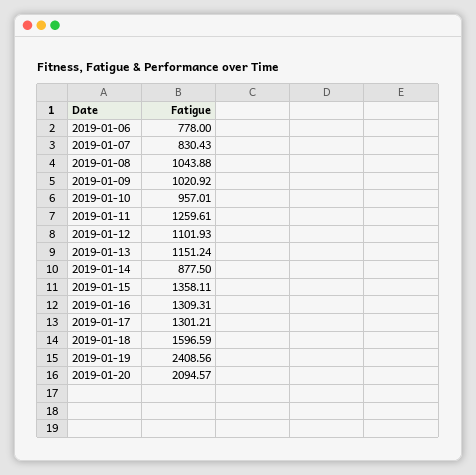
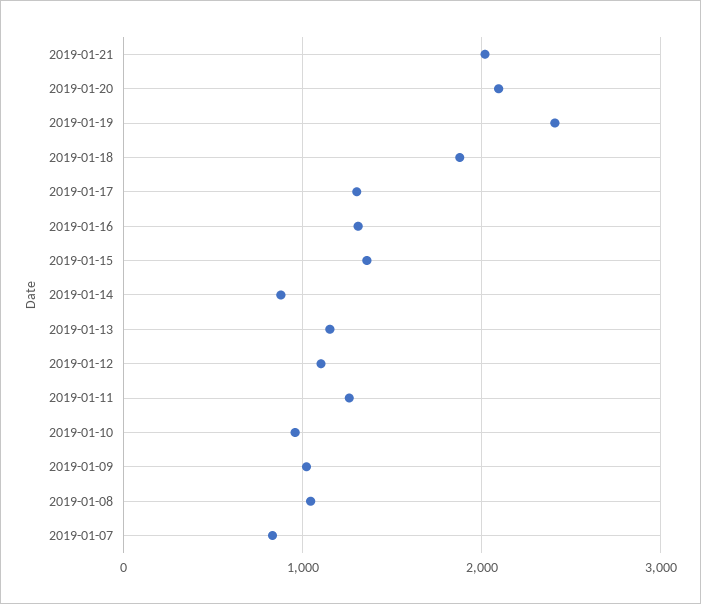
2019-01-06: 778 -> none
2019-01-18: 1596.59 -> 1900
2019-01-21: none -> 2000

